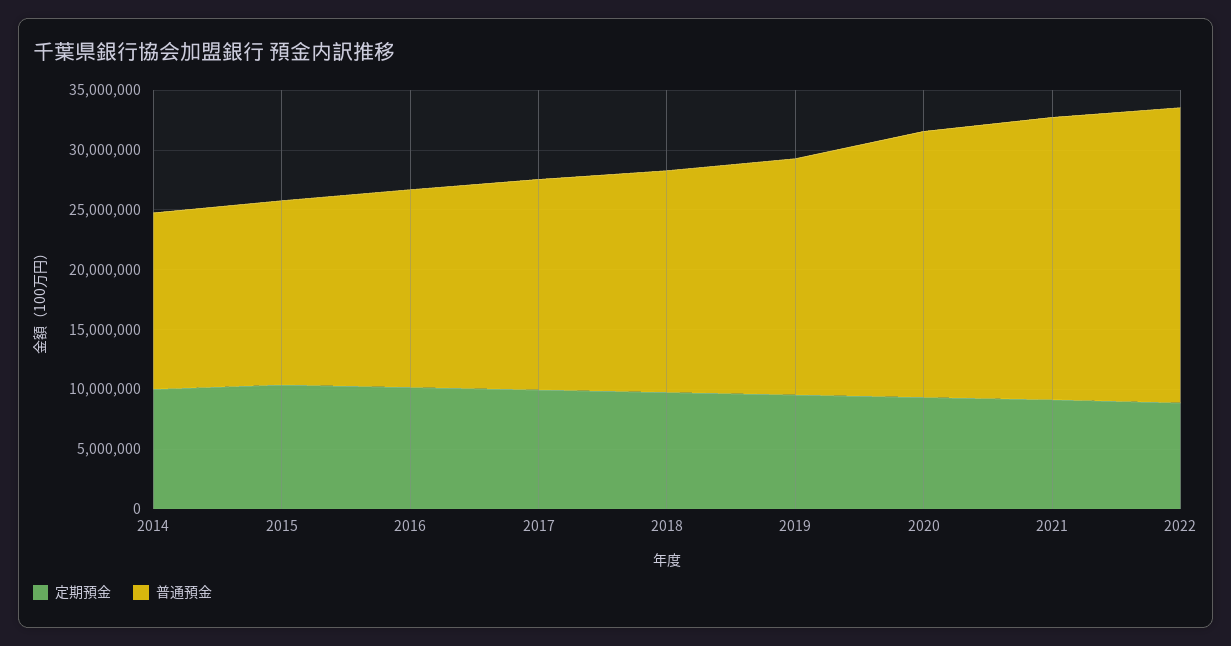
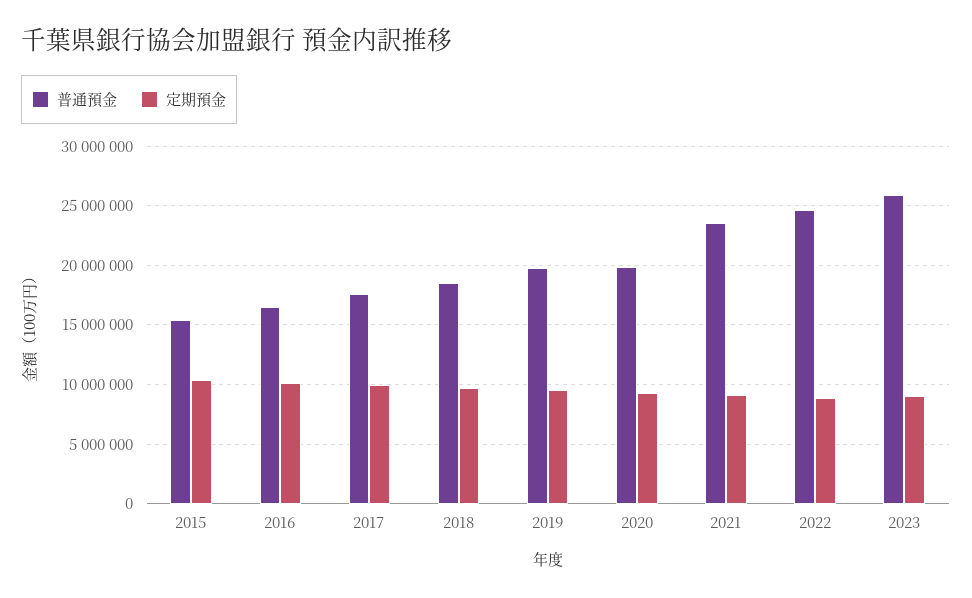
定期預金, 2014: 10000000 -> none
普通預金, 2014: 15000000 -> none
普通預金, 2020: 22000000 -> 20000000
普通預金, 2023: none -> 26000000
定期預金, 2023: none -> 9000000

